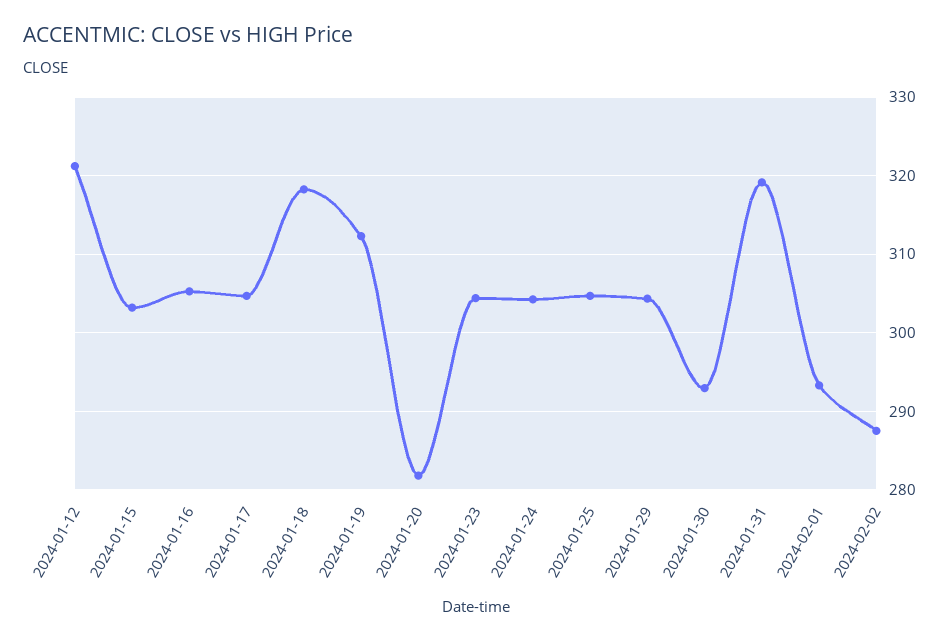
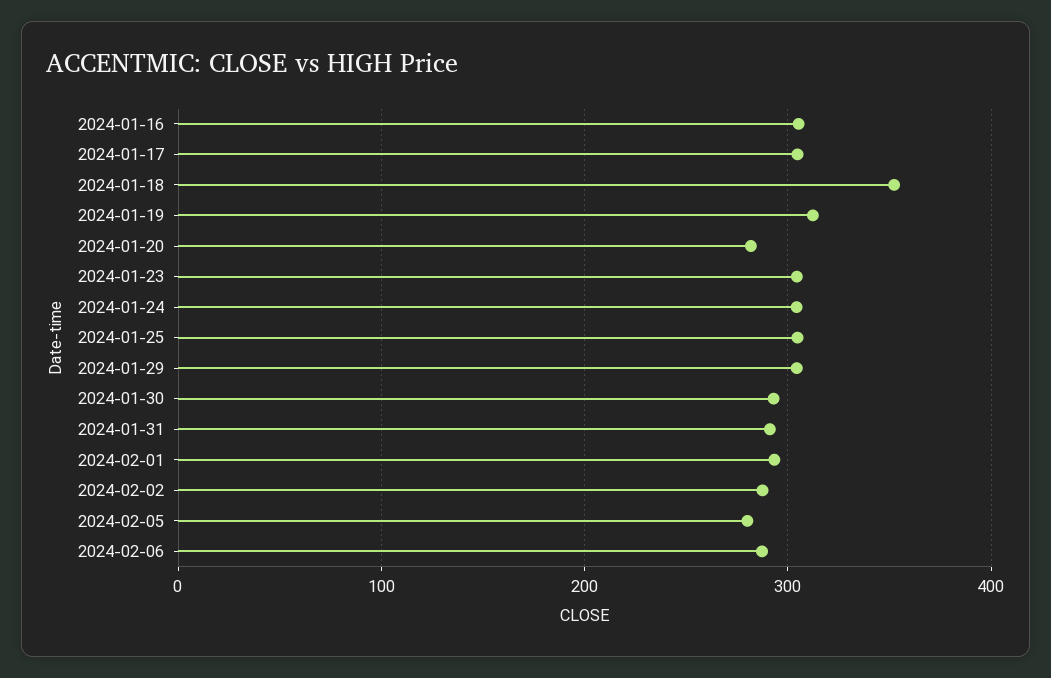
2024-01-12: 321 -> none
2024-01-15: 303 -> none
2024-01-18: 318 -> 350
2024-01-31: 319 -> 290
2024-02-05: none -> 280
2024-02-06: none -> 290

